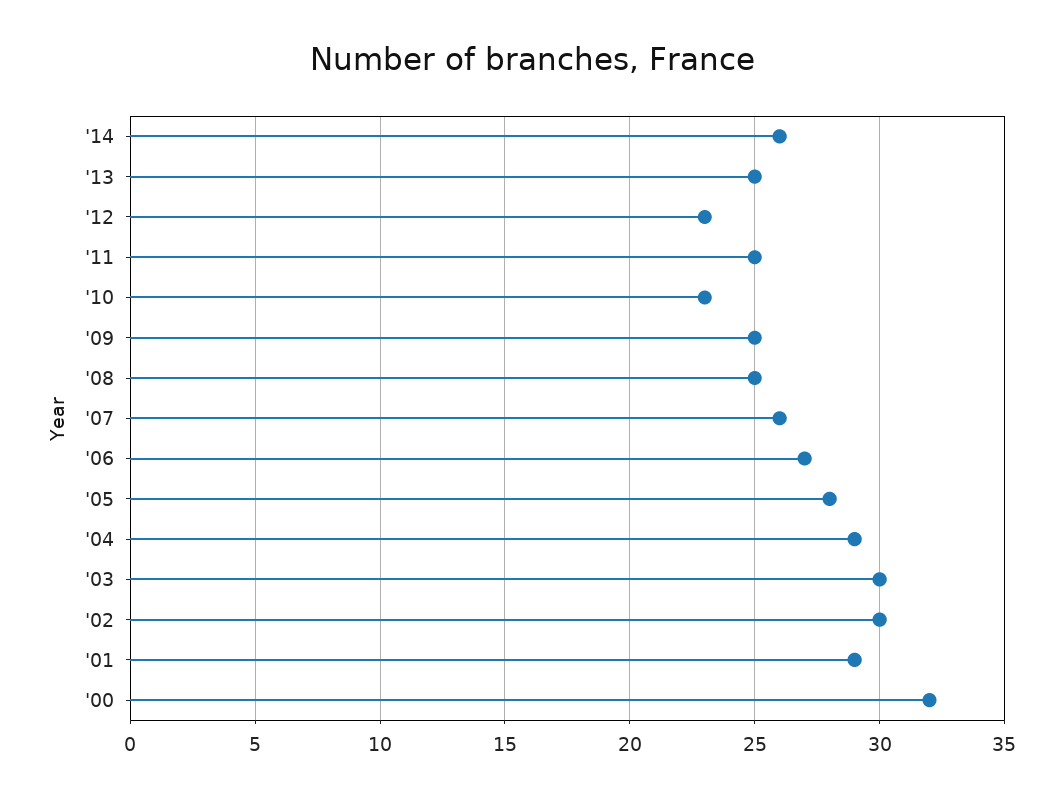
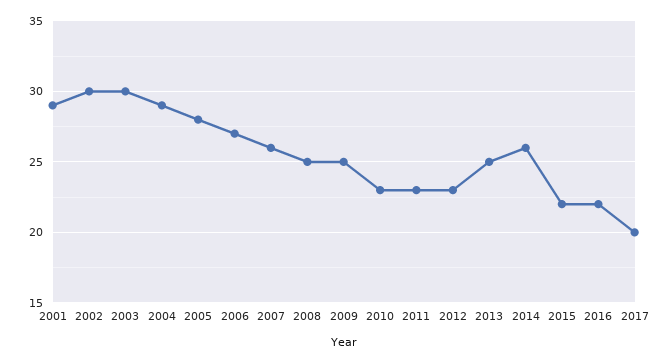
'11: 25 -> 23
'00: 32 -> none
2015: none -> 22
2016: none -> 22
2017: none -> 20

